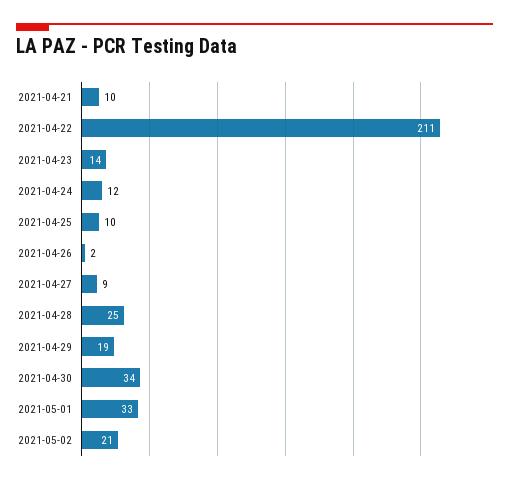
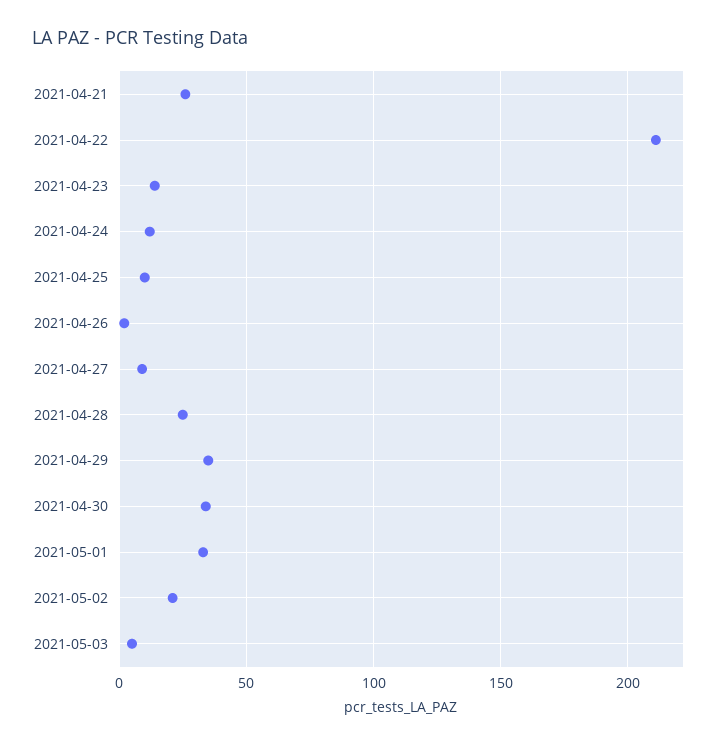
2021-04-21: 10 -> 25
2021-04-29: 19 -> 35
2021-05-03: none -> 5

